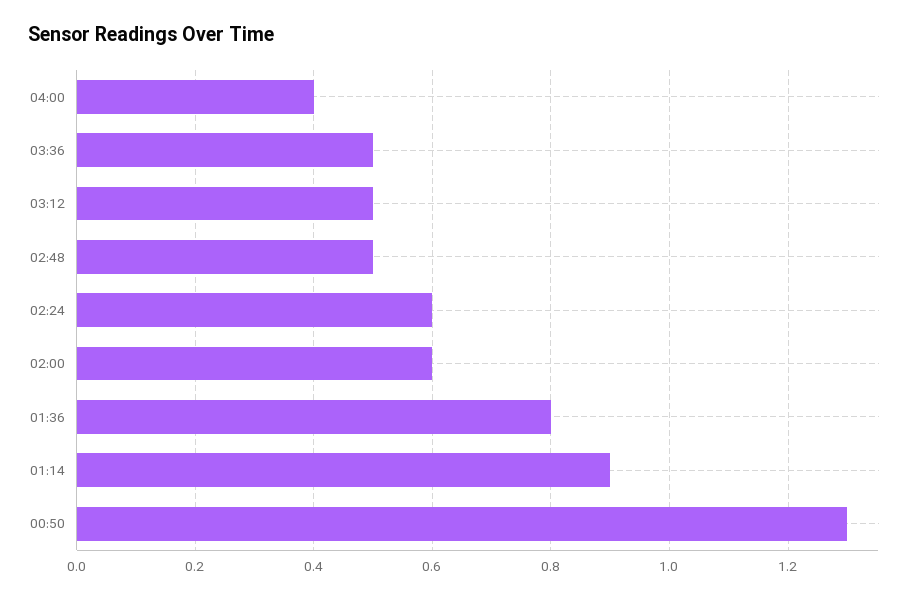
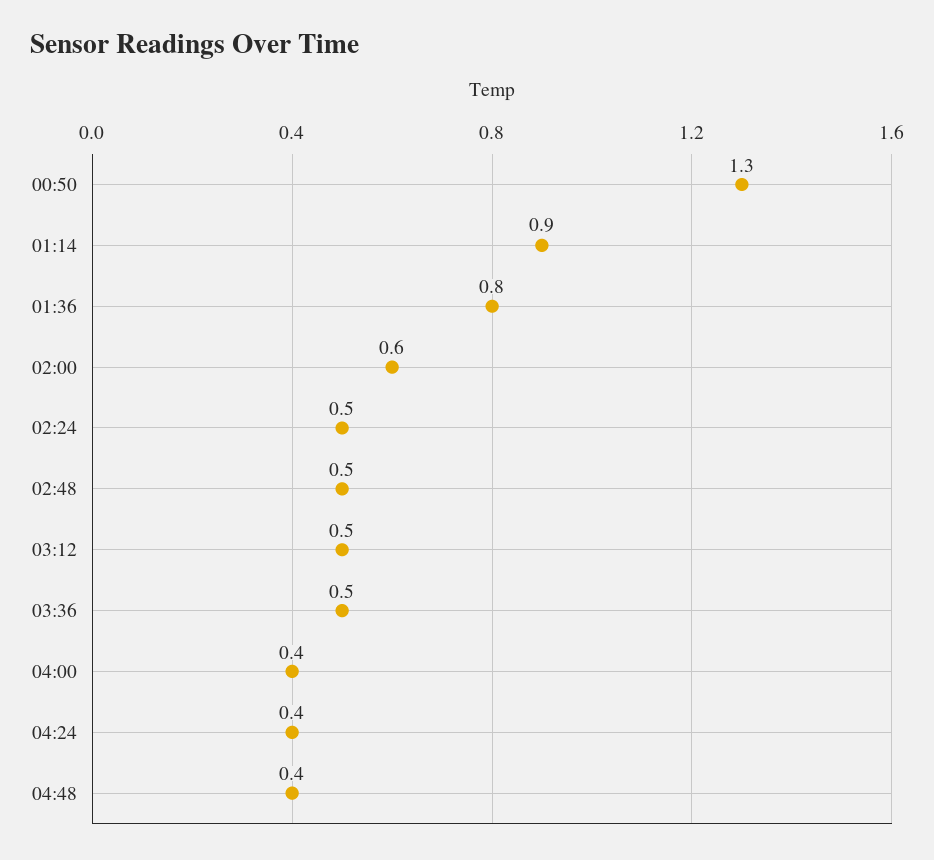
02:24: 0.6 -> 0.5
04:24: none -> 0.4
04:48: none -> 0.4

